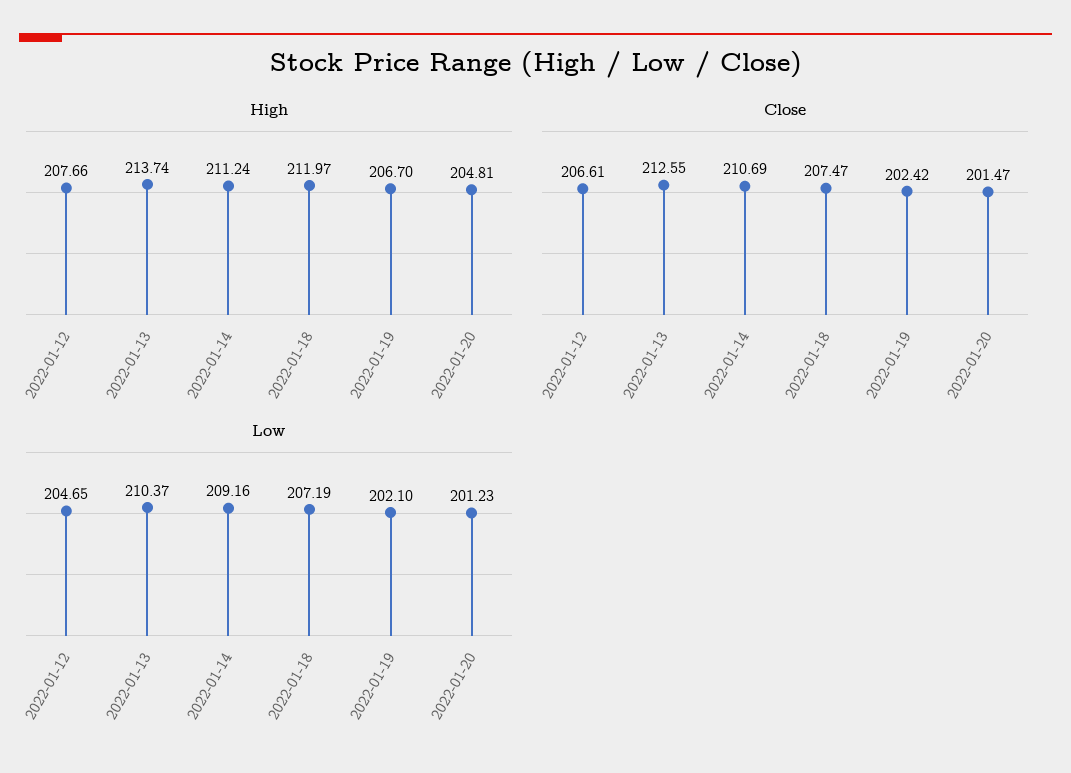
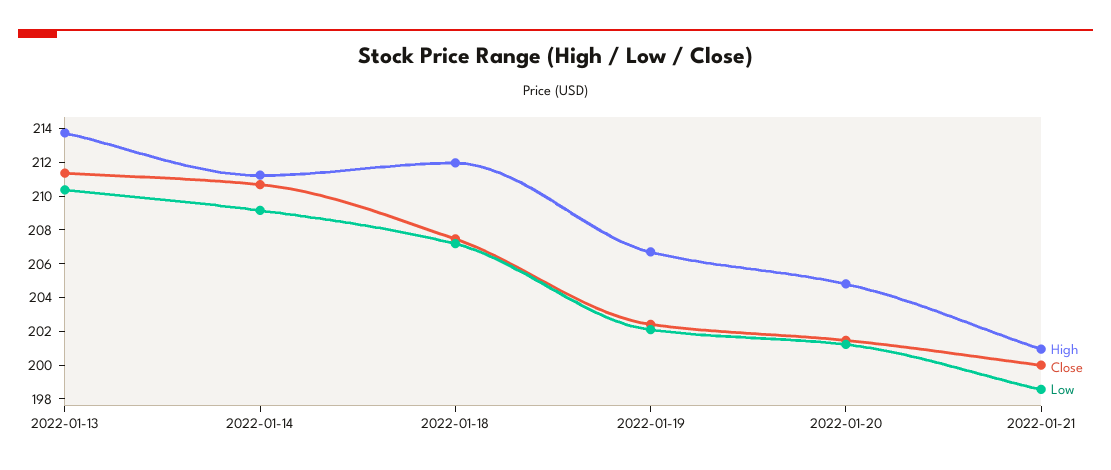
High, 2022-01-12: 207.66 -> none
Close, 2022-01-12: 206.61 -> none
Close, 2022-01-13: 212.55 -> 211.5
Low, 2022-01-12: 204.65 -> none
High, 2022-01-21: none -> 201
Close, 2022-01-21: none -> 200
Low, 2022-01-21: none -> 198.5

